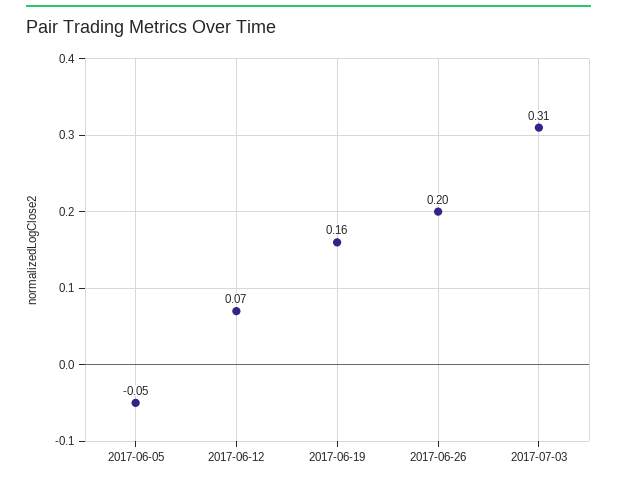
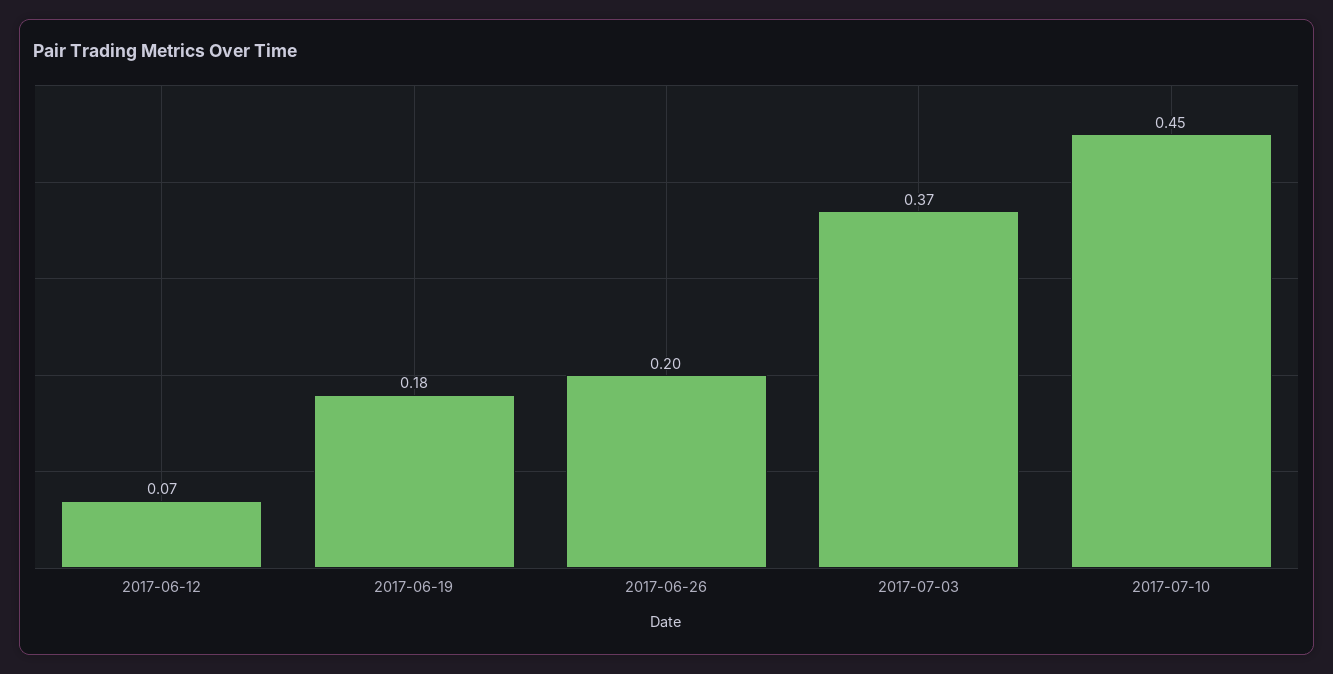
2017-06-05: -0.05 -> none
2017-06-19: 0.16 -> 0.18
2017-07-03: 0.31 -> 0.37
2017-07-10: none -> 0.45

